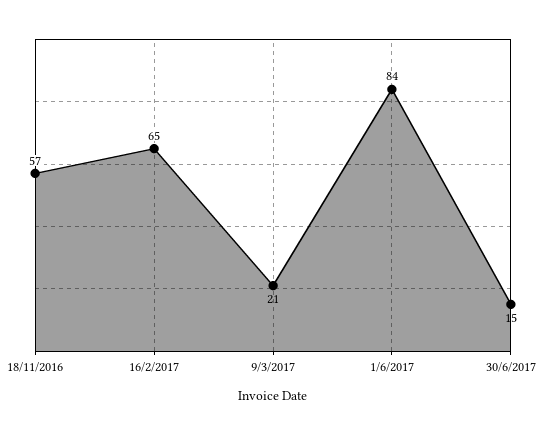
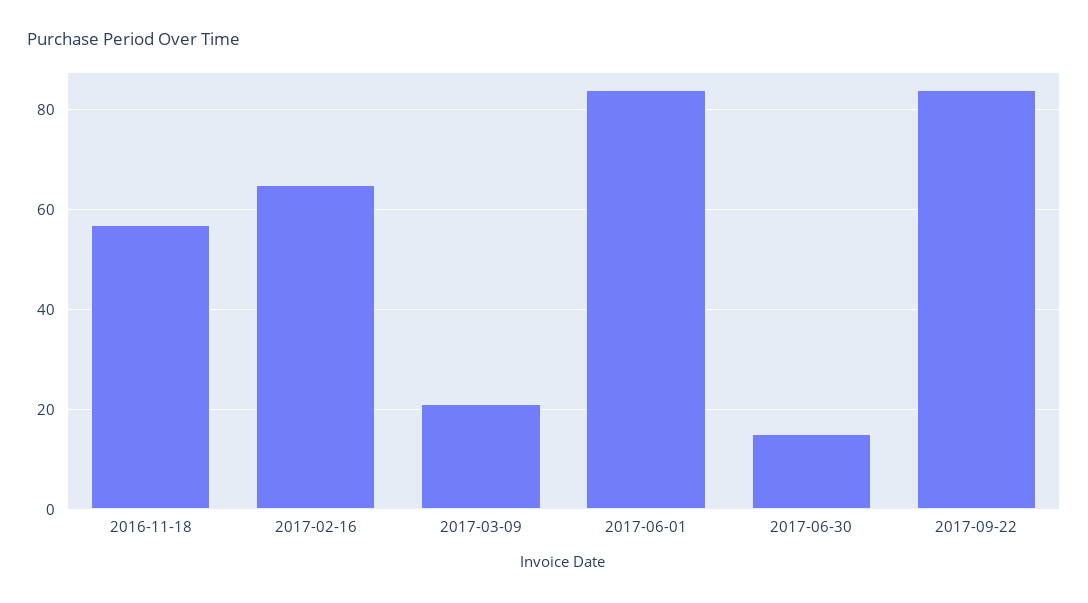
2017-09-22: none -> 85

